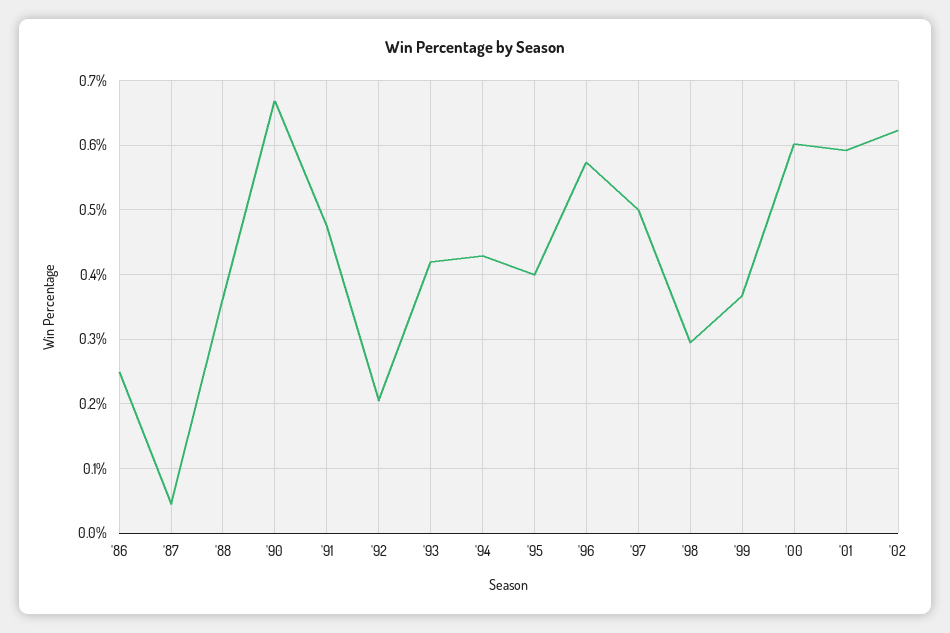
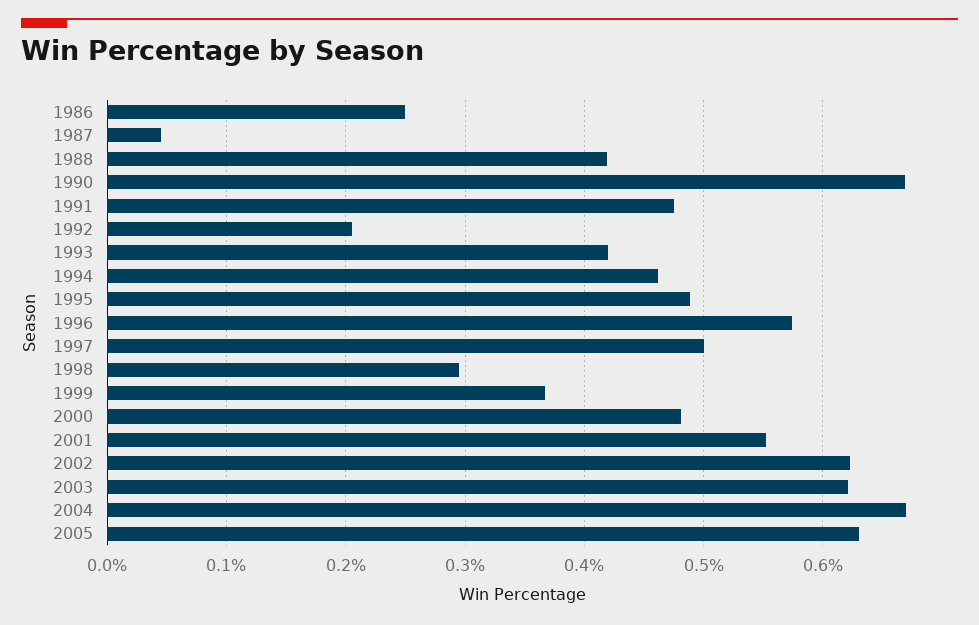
'88: 0.36 -> 0.42
'94: 0.43 -> 0.46
'95: 0.4 -> 0.49
'00: 0.6 -> 0.48
'01: 0.59 -> 0.55
2003: none -> 0.62
2004: none -> 0.67
2005: none -> 0.63

